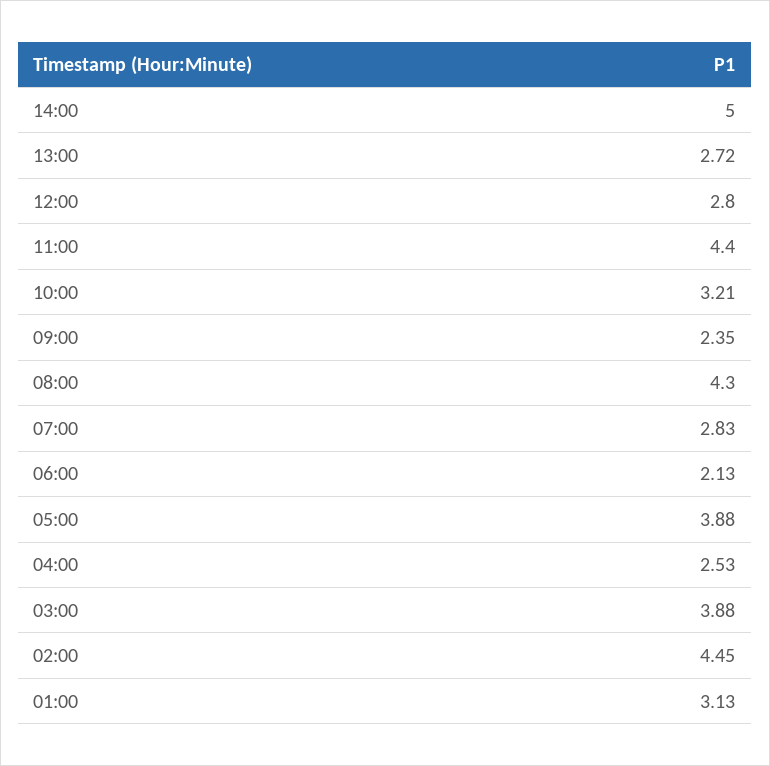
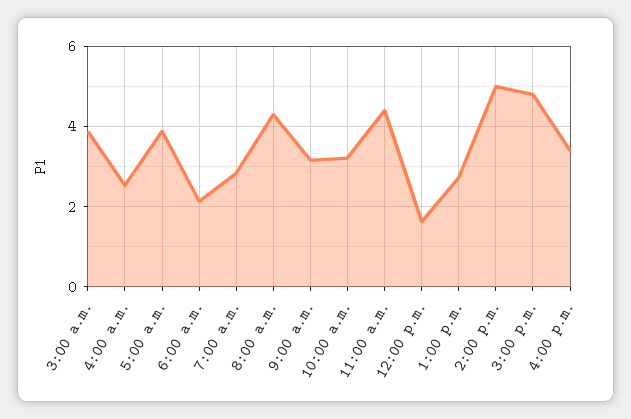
12:00: 2.8 -> 1.6
09:00: 2.35 -> 3.2
02:00: 4.45 -> none
01:00: 3.13 -> none
3:00 p.m.: none -> 4.8
4:00 p.m.: none -> 3.4

